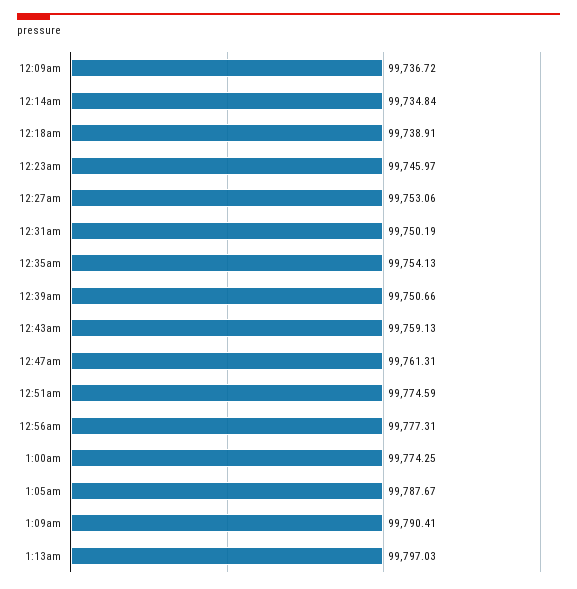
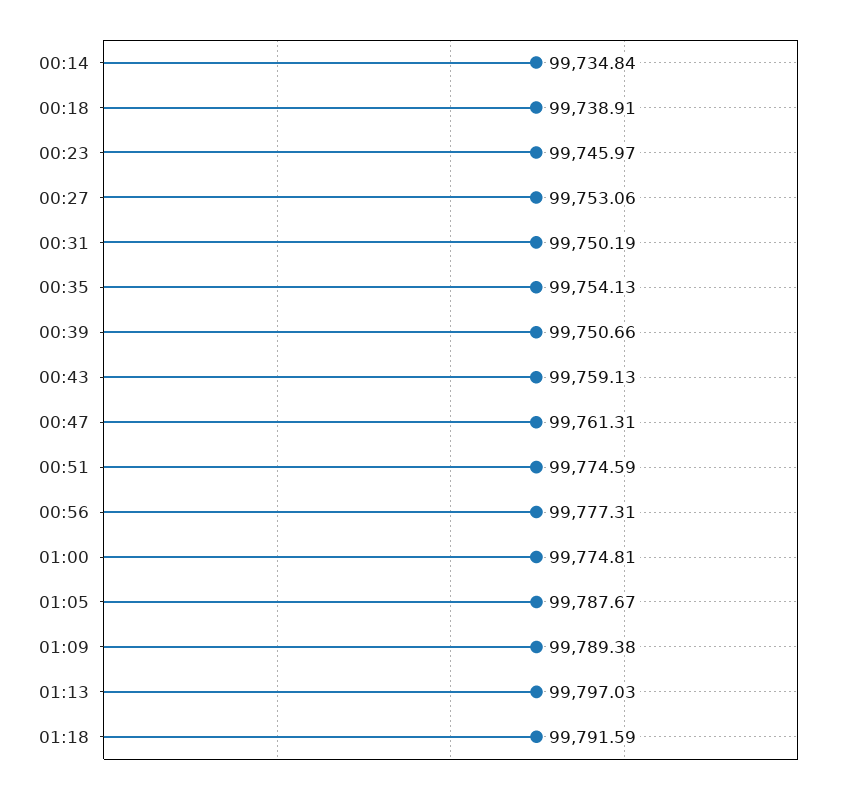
12:09am: 99736.72 -> none
1:00am: 99774.25 -> 99774.81
1:09am: 99790.41 -> 99789.38
01:18: none -> 99791.59

